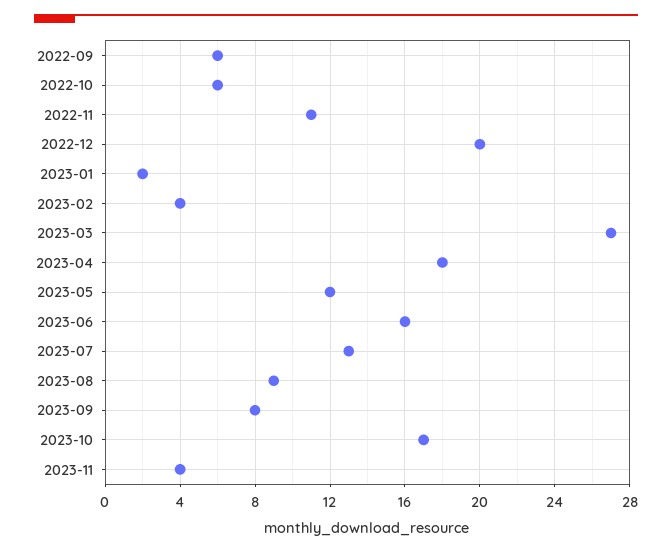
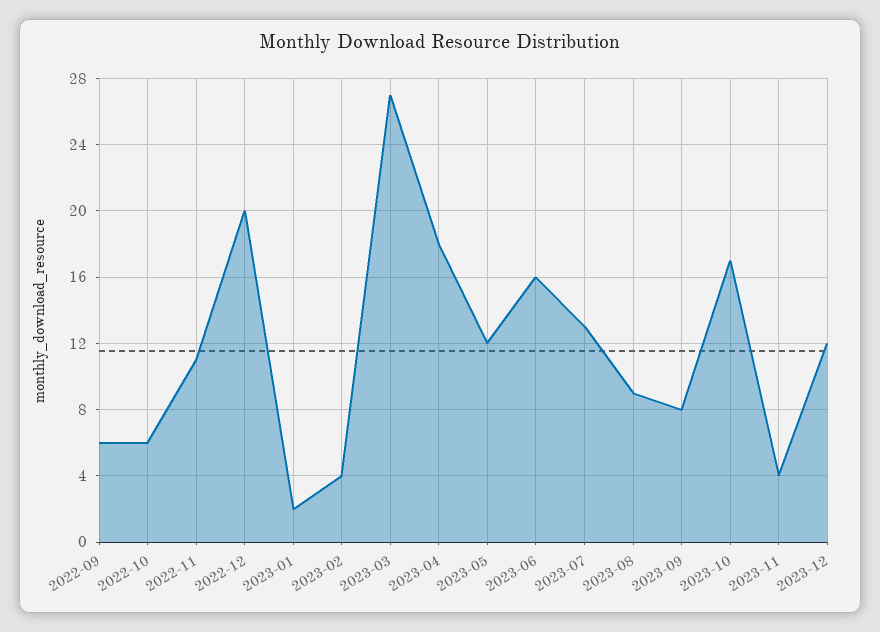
2023-12: none -> 12

